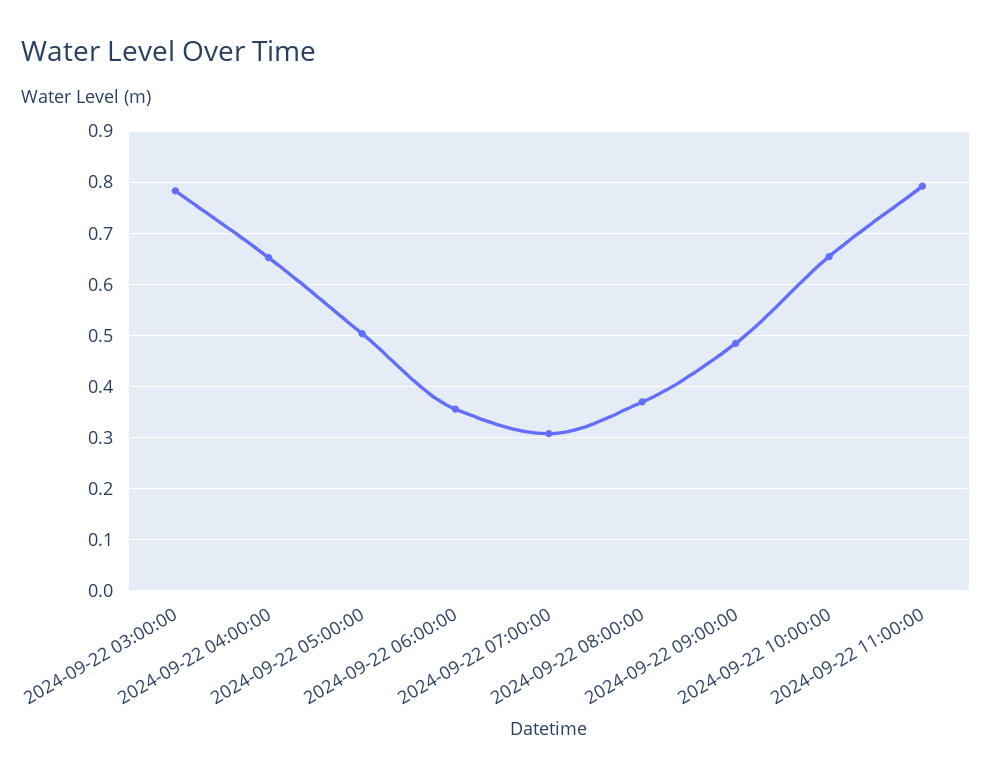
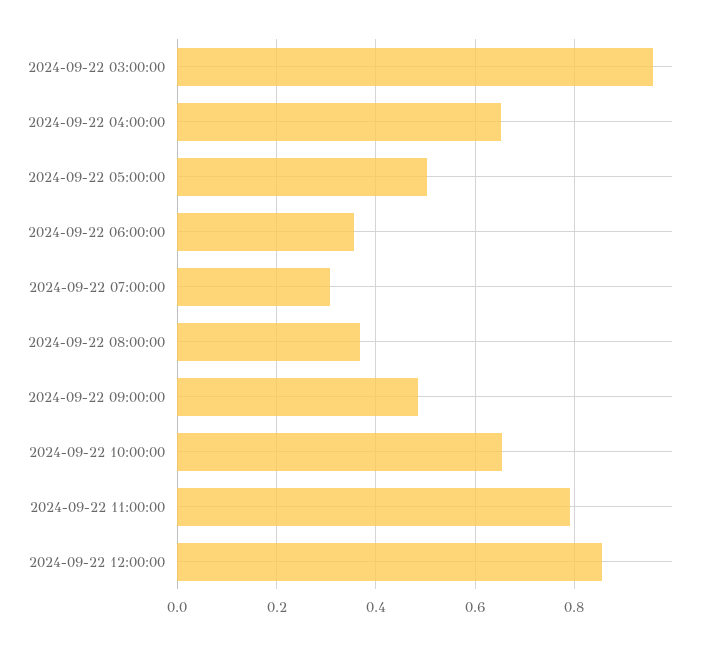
2024-09-22 03:00:00: 0.78 -> 0.96
2024-09-22 12:00:00: none -> 0.86

